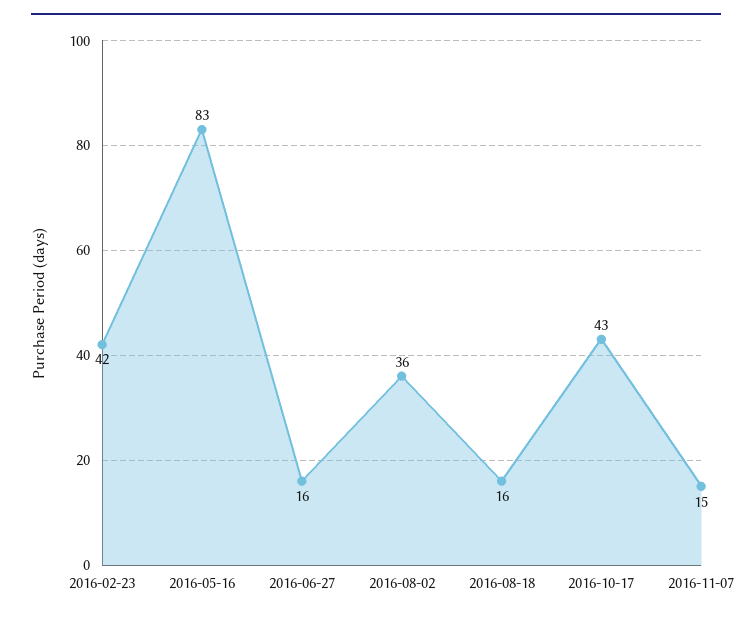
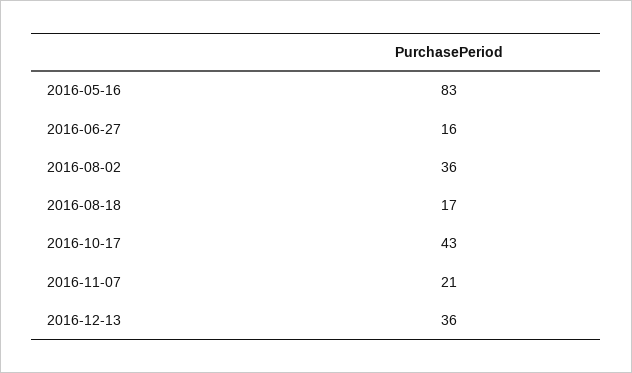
2016-02-23: 42 -> none
2016-08-18: 16 -> 17
2016-11-07: 15 -> 21
2016-12-13: none -> 36

